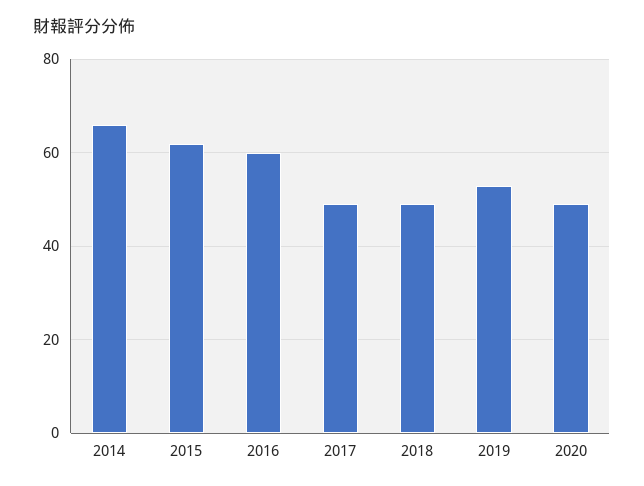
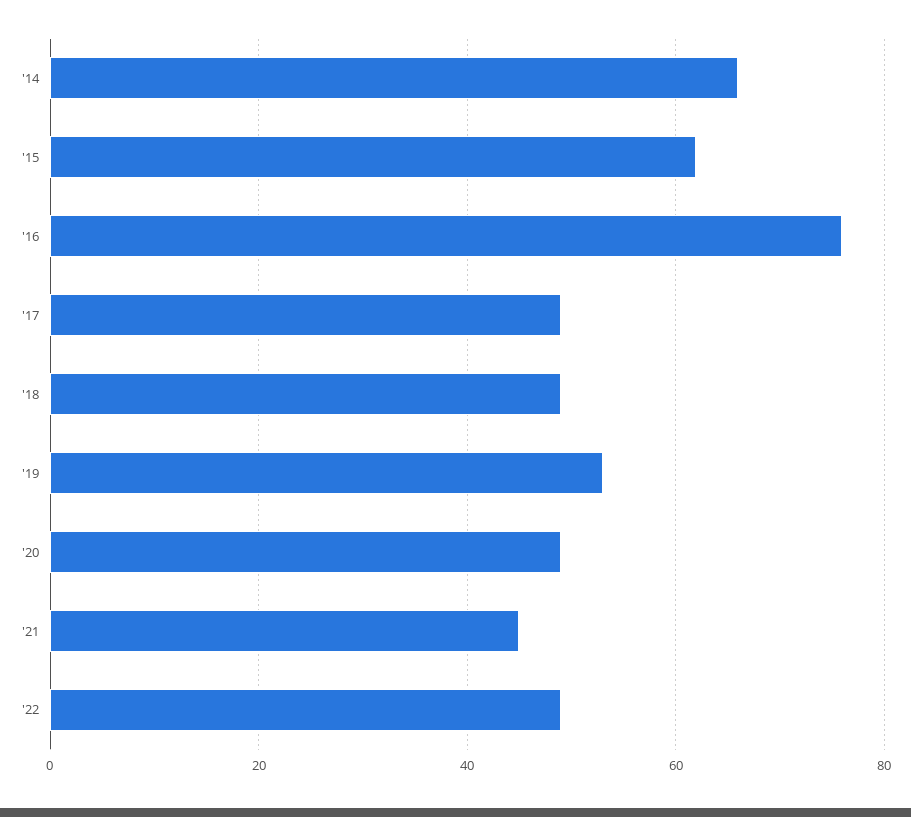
2016: 60 -> 75
'21: none -> 45
'22: none -> 50

